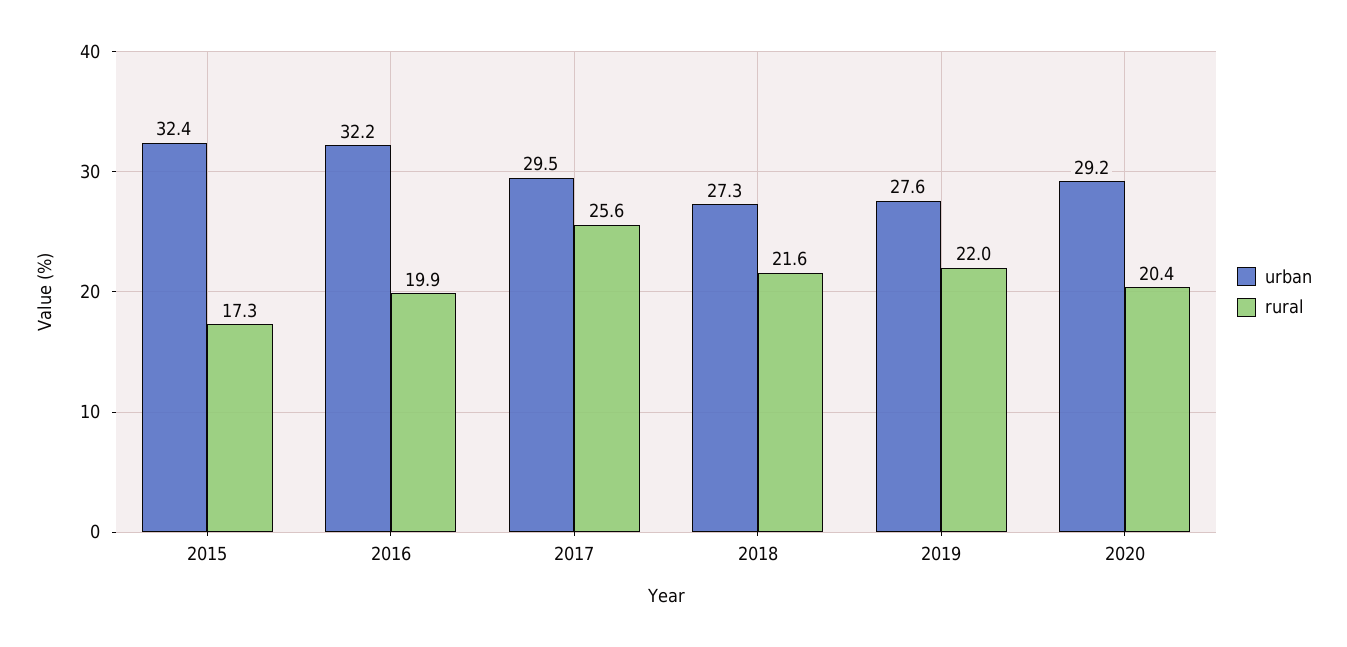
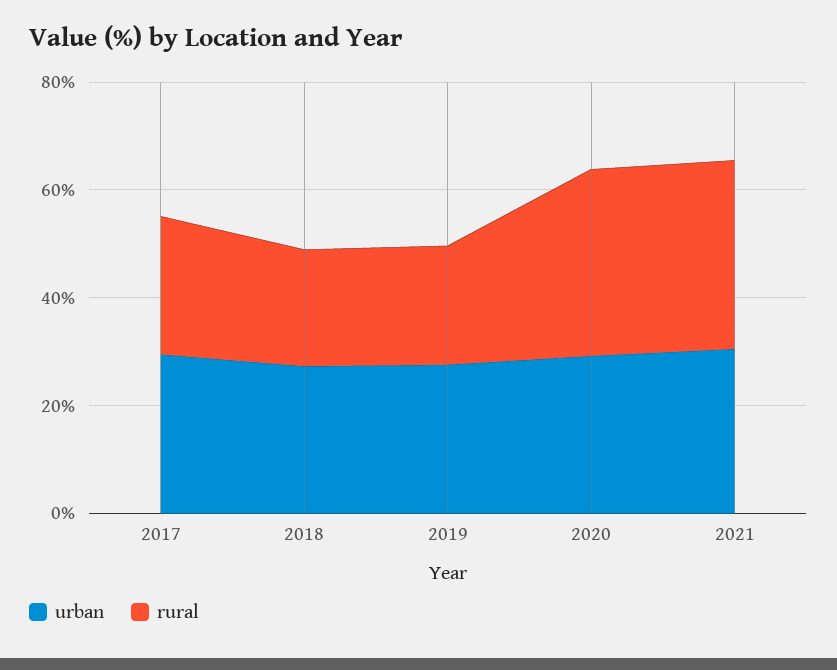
urban, 2015: 32.4 -> none
rural, 2015: 17.3 -> none
urban, 2016: 32.2 -> none
rural, 2016: 19.9 -> none
rural, 2020: 20.4 -> 35
urban, 2021: none -> 30
rural, 2021: none -> 35

